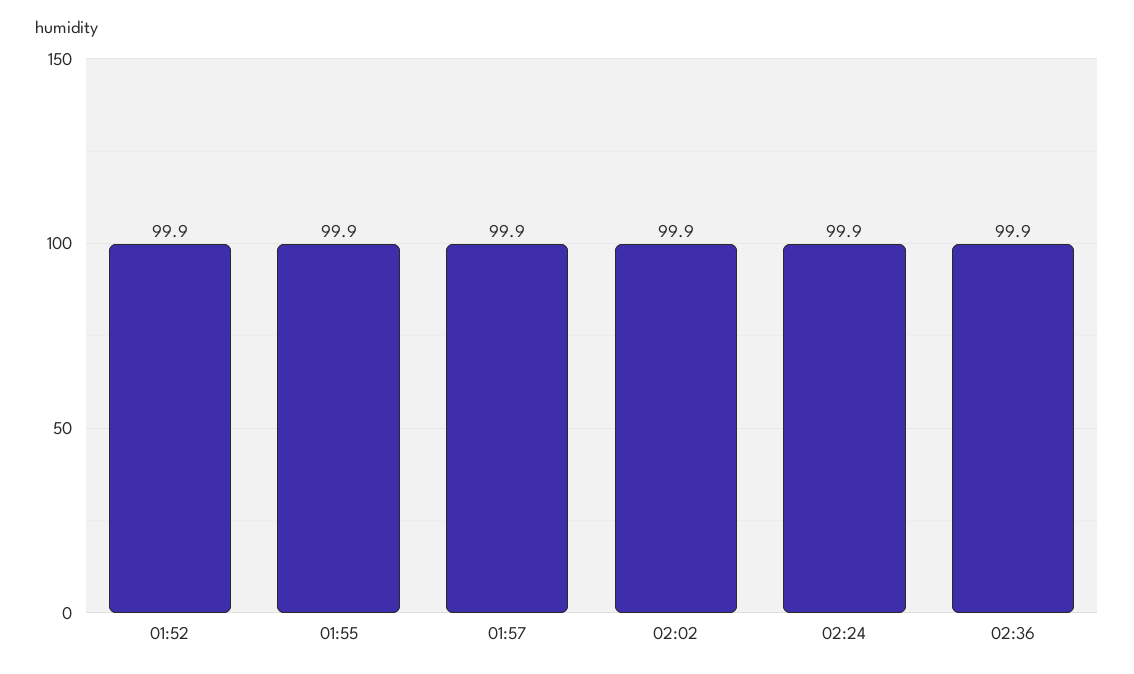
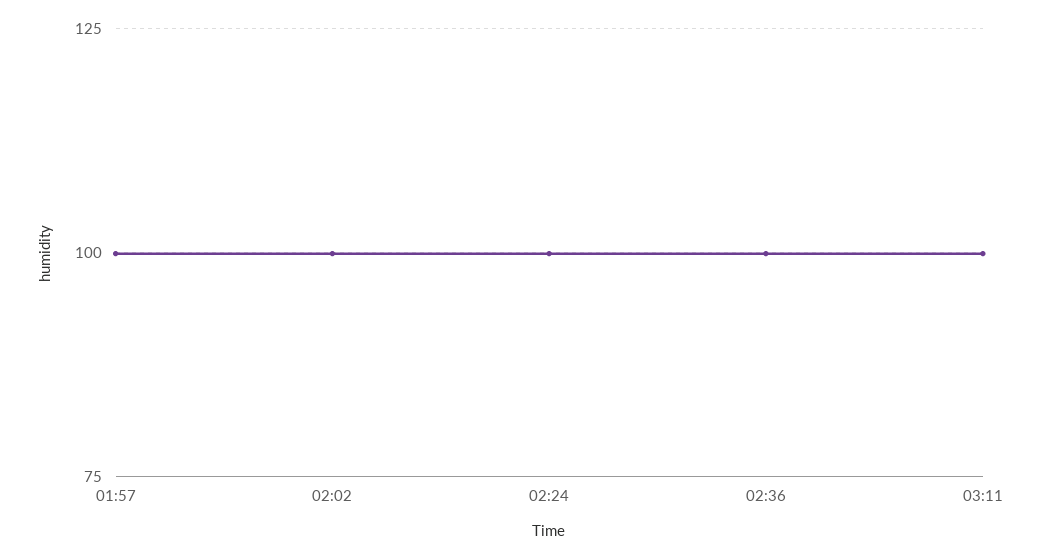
01:52: 99.9 -> none
01:55: 99.9 -> none
03:11: none -> 100

